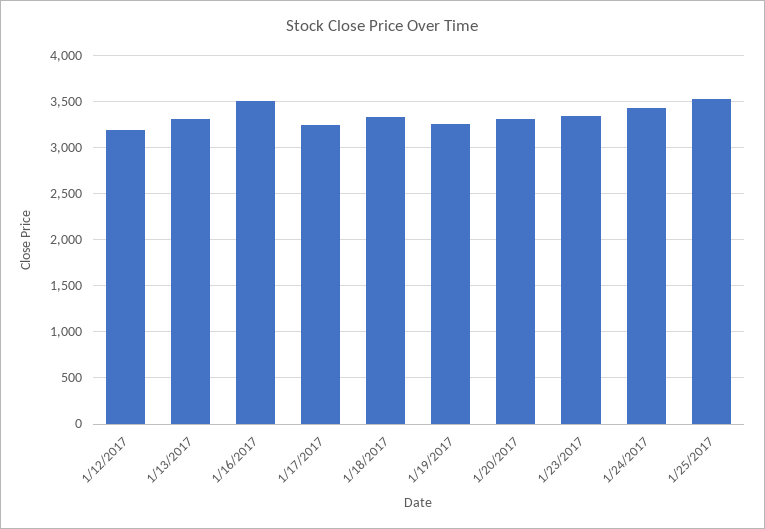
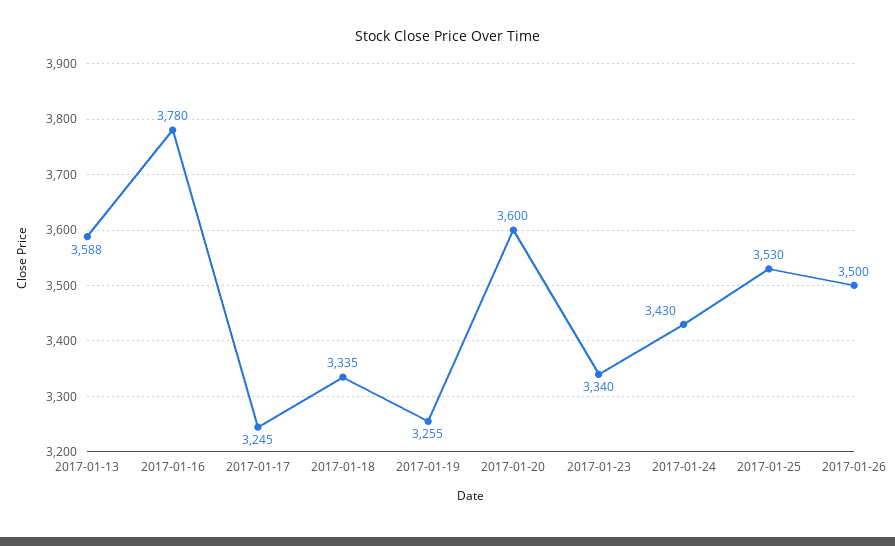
1/12/2017: 3200 -> none
1/13/2017: 3300 -> 3588
1/16/2017: 3500 -> 3780
1/20/2017: 3300 -> 3600
2017-01-26: none -> 3500

